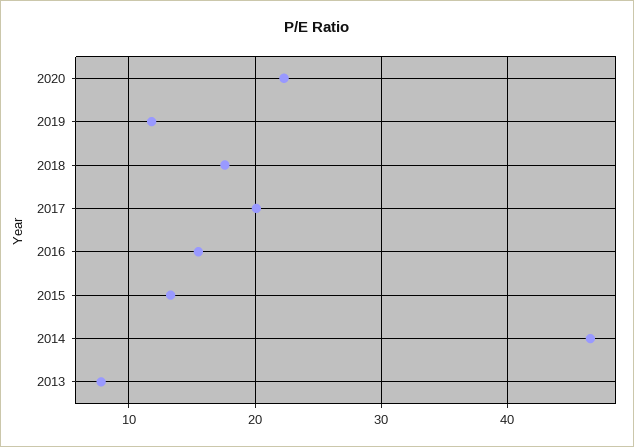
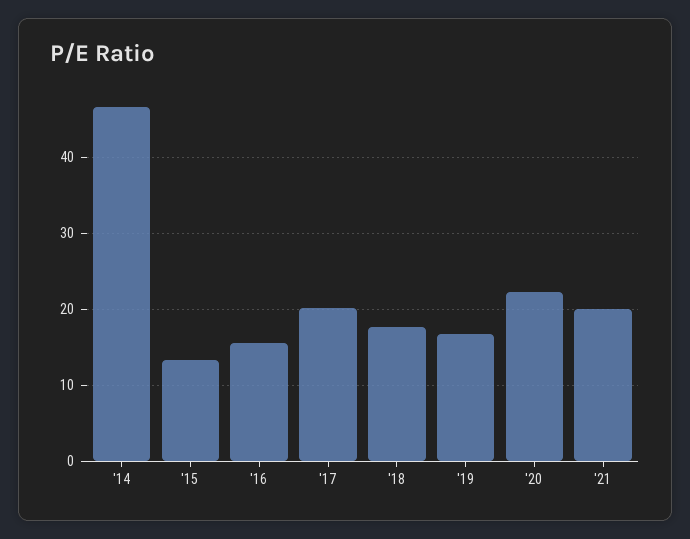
2019: 12 -> 17
2013: 8 -> none
'21: none -> 20

